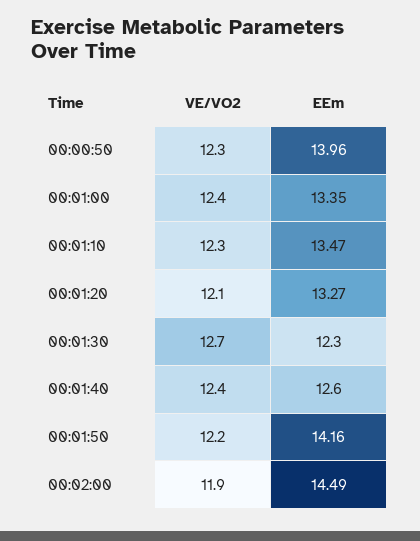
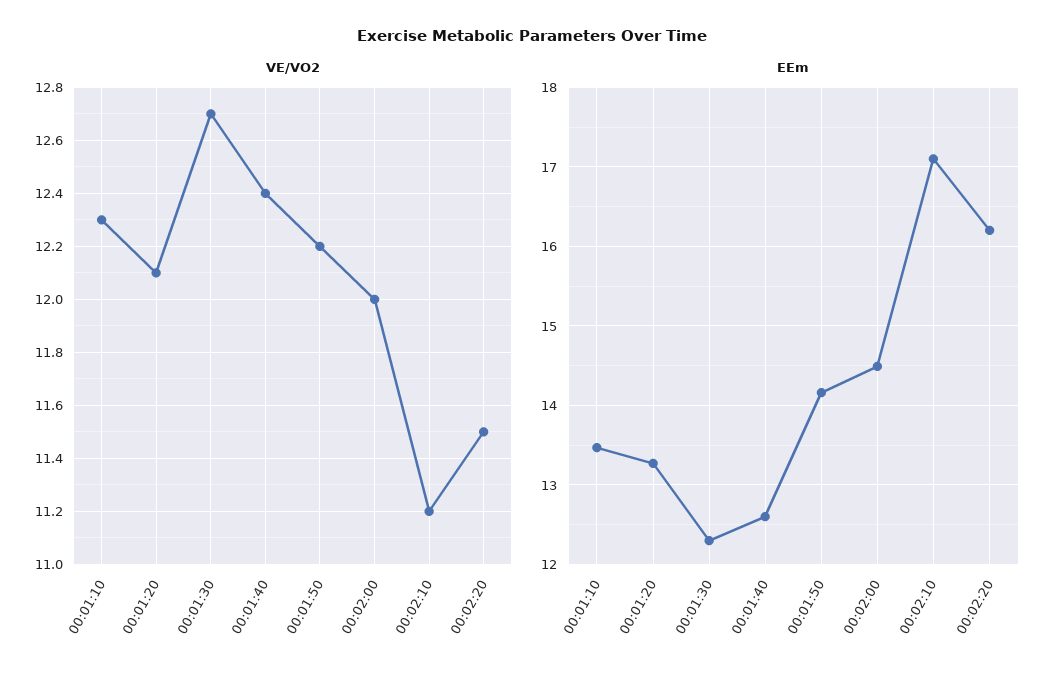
VE/VO2, 00:00:50: 12.3 -> none
EEm, 00:00:50: 13.96 -> none
VE/VO2, 00:01:00: 12.4 -> none
EEm, 00:01:00: 13.35 -> none
VE/VO2, 00:02:00: 11.9 -> 12
VE/VO2, 00:02:10: none -> 11.2
VE/VO2, 00:02:20: none -> 11.5
EEm, 00:02:10: none -> 17.1
EEm, 00:02:20: none -> 16.2

